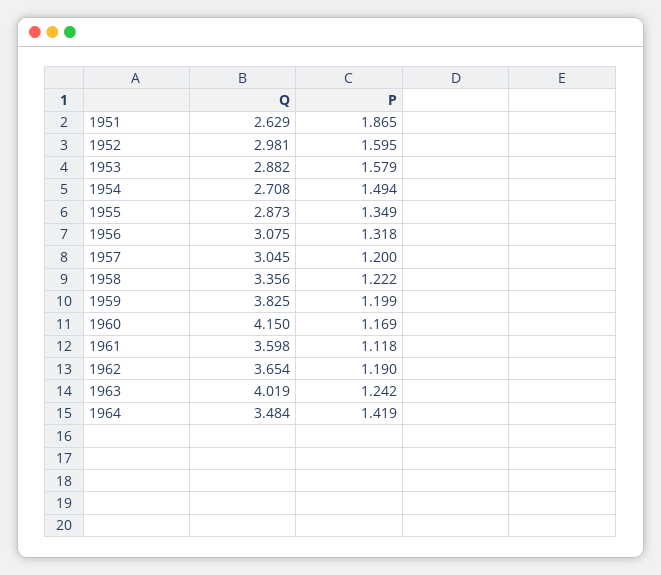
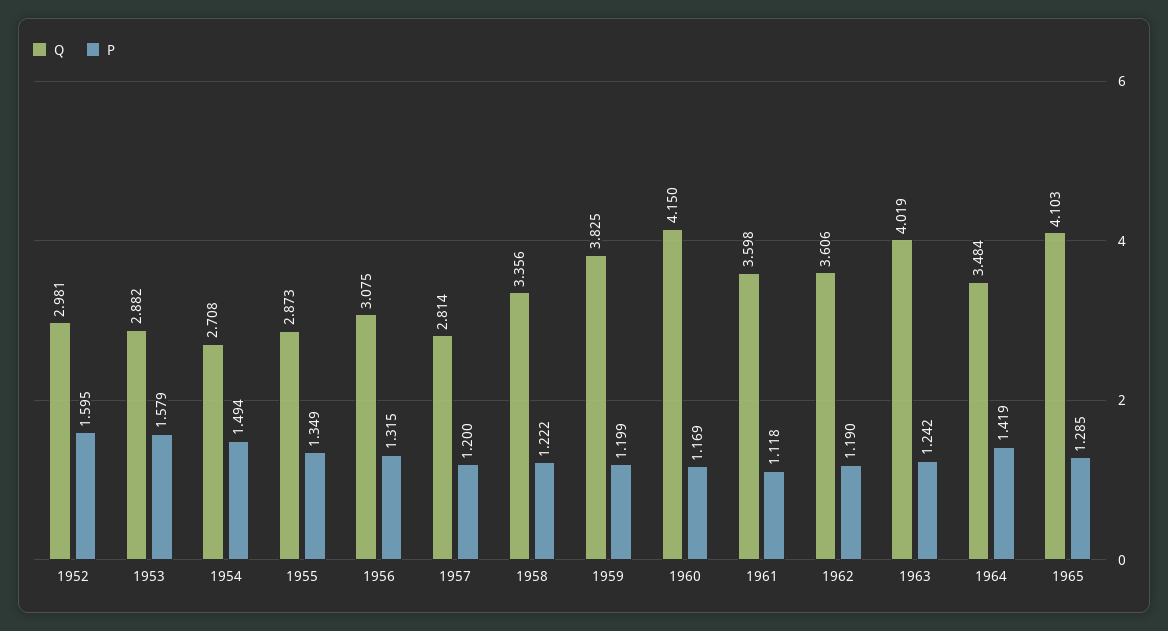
Q, 1951: 2.629 -> none
P, 1951: 1.865 -> none
P, 1956: 1.318 -> 1.315
Q, 1957: 3.045 -> 2.814
Q, 1962: 3.654 -> 3.606
Q, 1965: none -> 4.103
P, 1965: none -> 1.285

